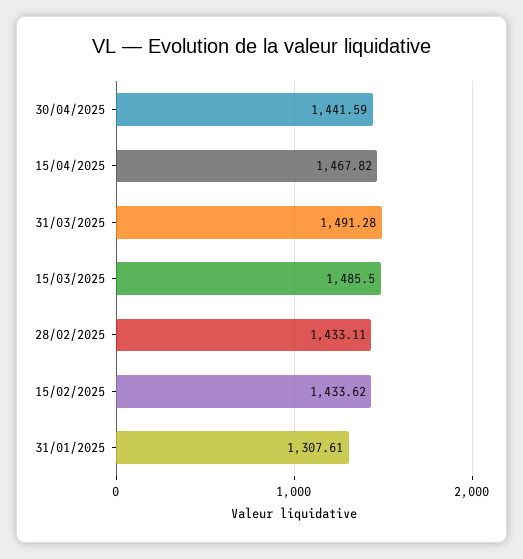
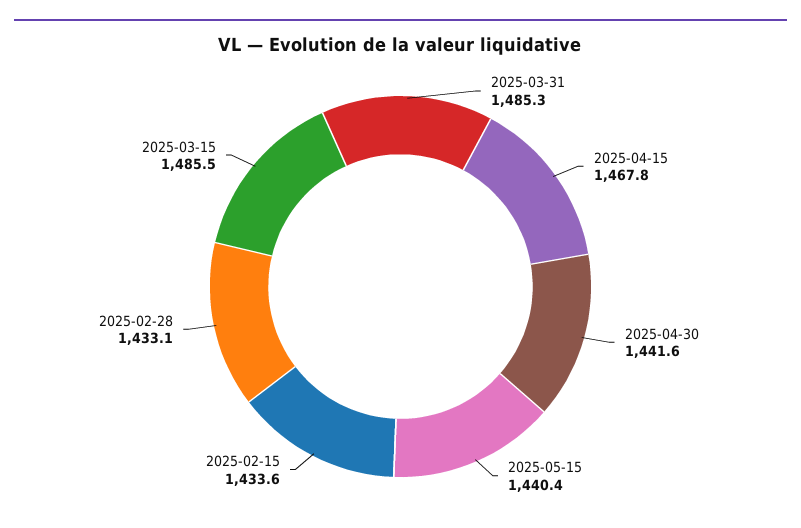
31/03/2025: 1491.28 -> 1485.3
31/01/2025: 1307.61 -> none
2025-05-15: none -> 1440.4

